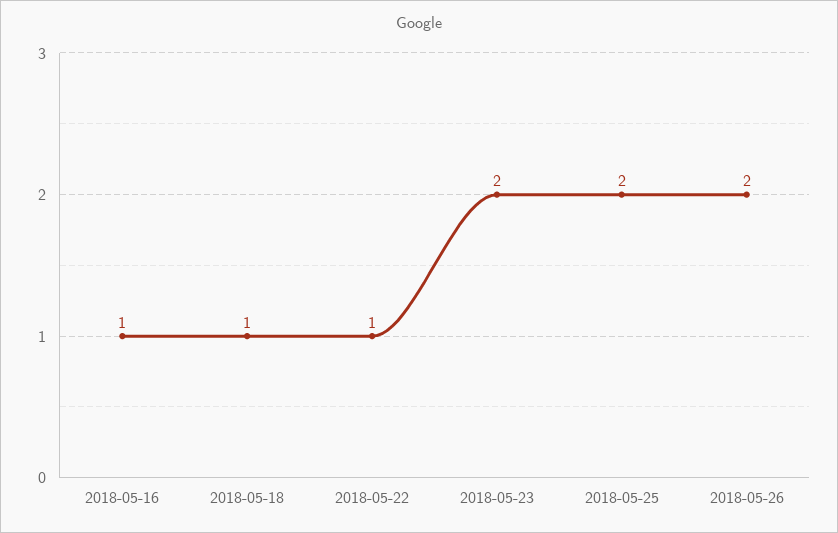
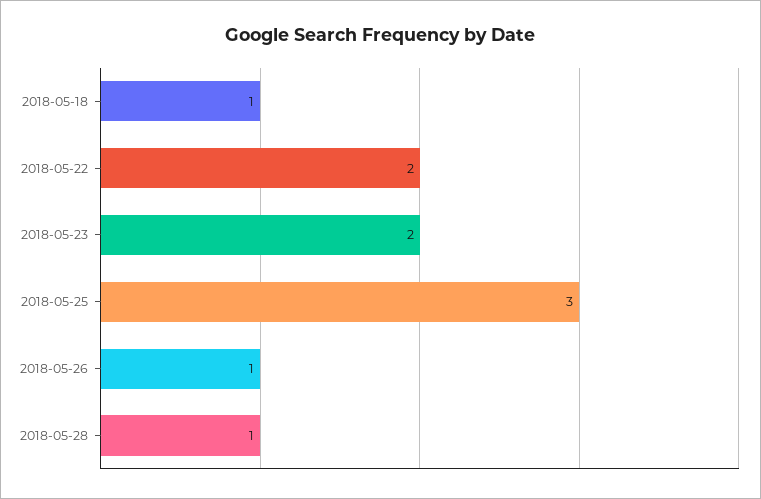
2018-05-16: 1 -> none
2018-05-22: 1 -> 2
2018-05-25: 2 -> 3
2018-05-26: 2 -> 1
2018-05-28: none -> 1

